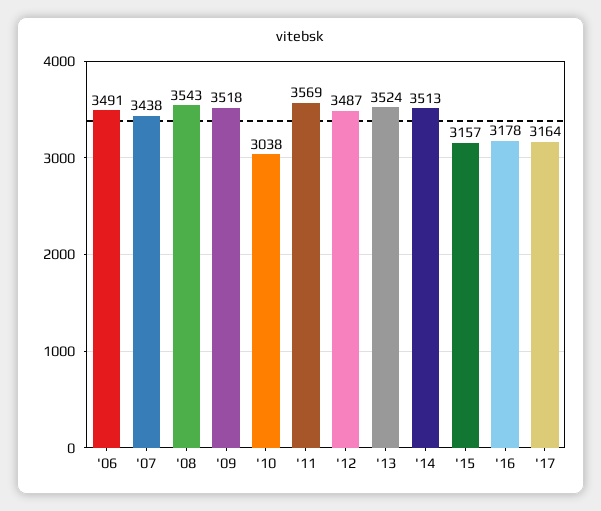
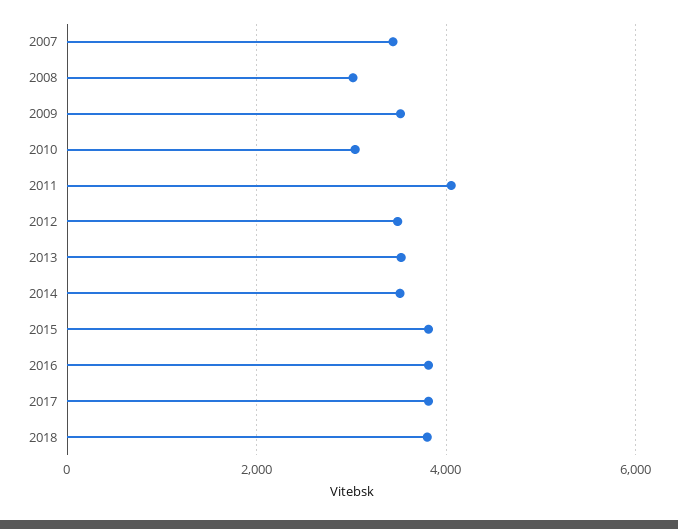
'06: 3491 -> none
'08: 3543 -> 3000
'11: 3569 -> 4000
'15: 3157 -> 3800
'16: 3178 -> 3800
'17: 3164 -> 3800
2018: none -> 3800

